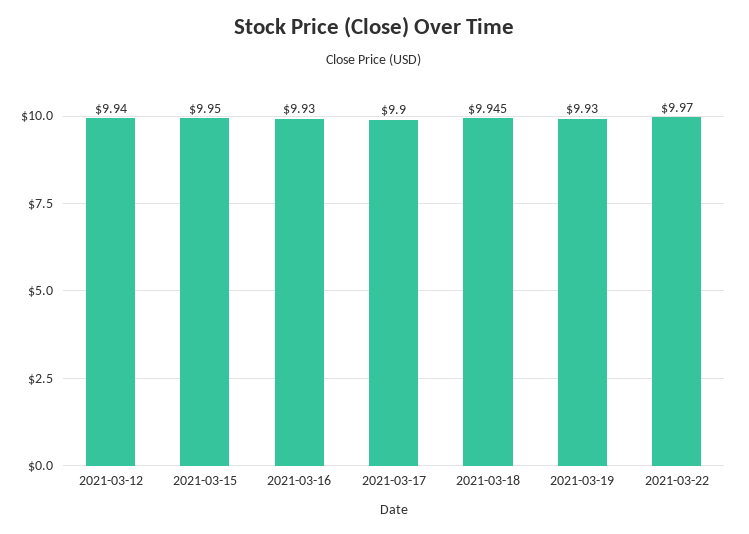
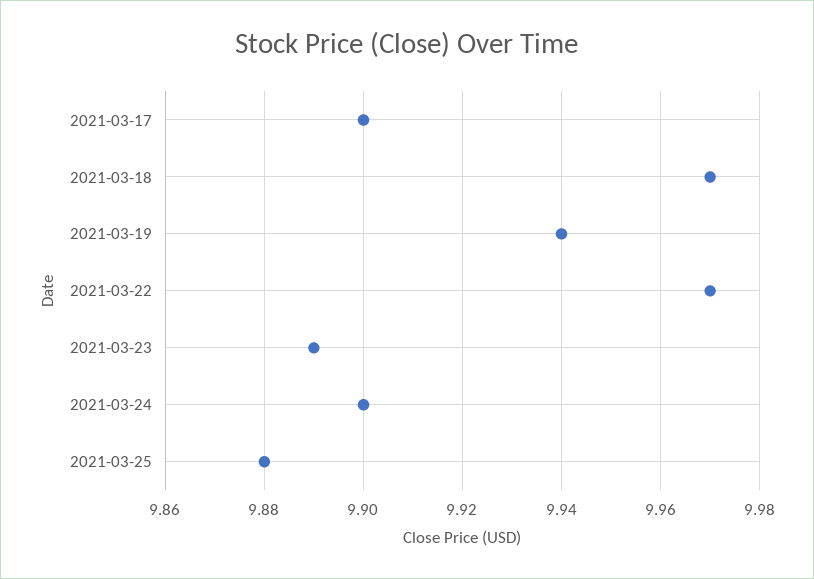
2021-03-12: 9.94 -> none
2021-03-15: 9.95 -> none
2021-03-16: 9.93 -> none
2021-03-18: 9.945 -> 9.97
2021-03-19: 9.93 -> 9.94
2021-03-23: none -> 9.89
2021-03-24: none -> 9.9
2021-03-25: none -> 9.88

